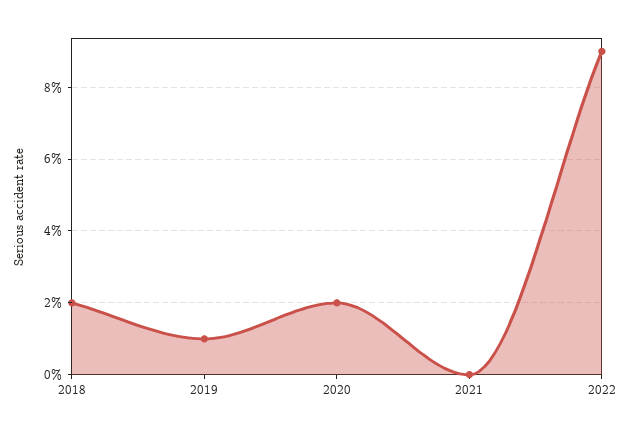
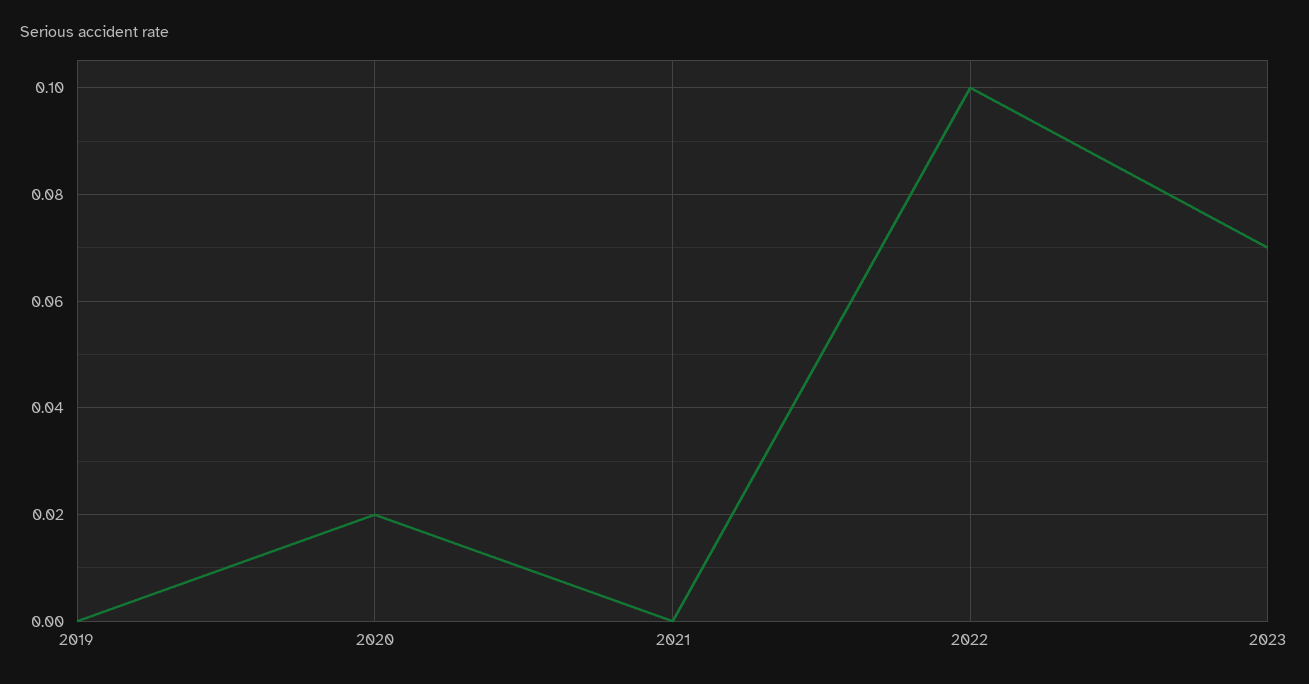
2018: 0.02 -> none
2019: 0.01 -> 0
2022: 0.09 -> 0.1
2023: none -> 0.07

